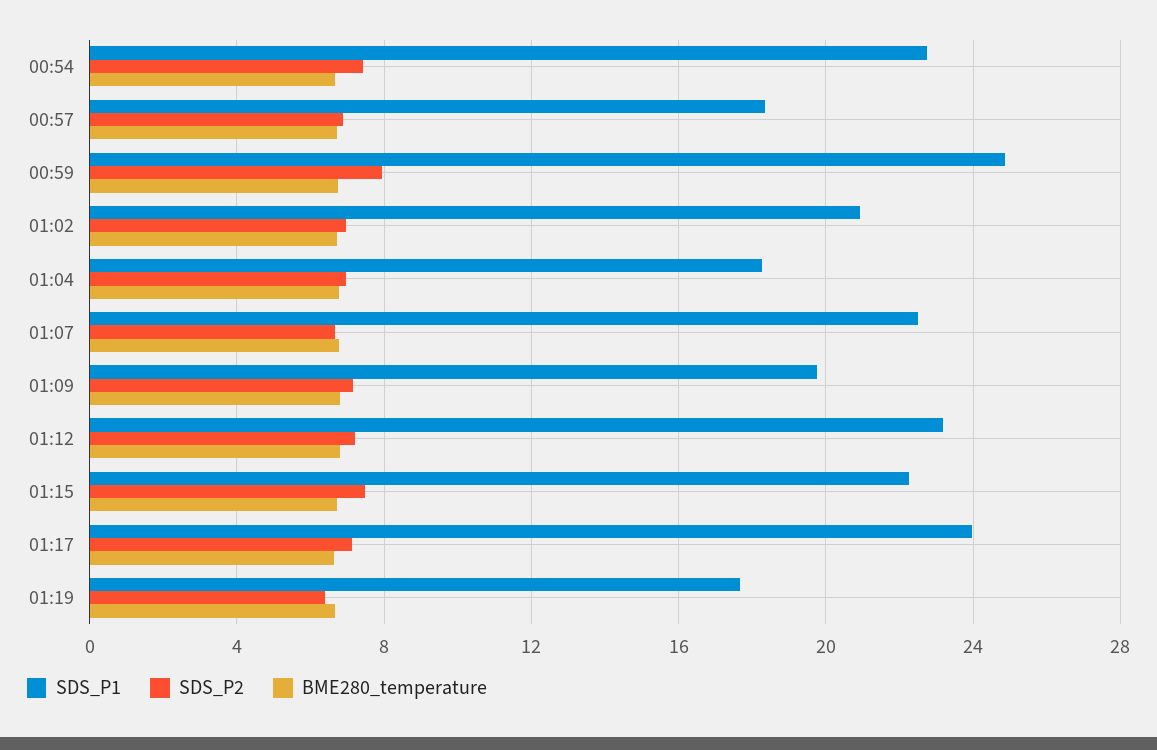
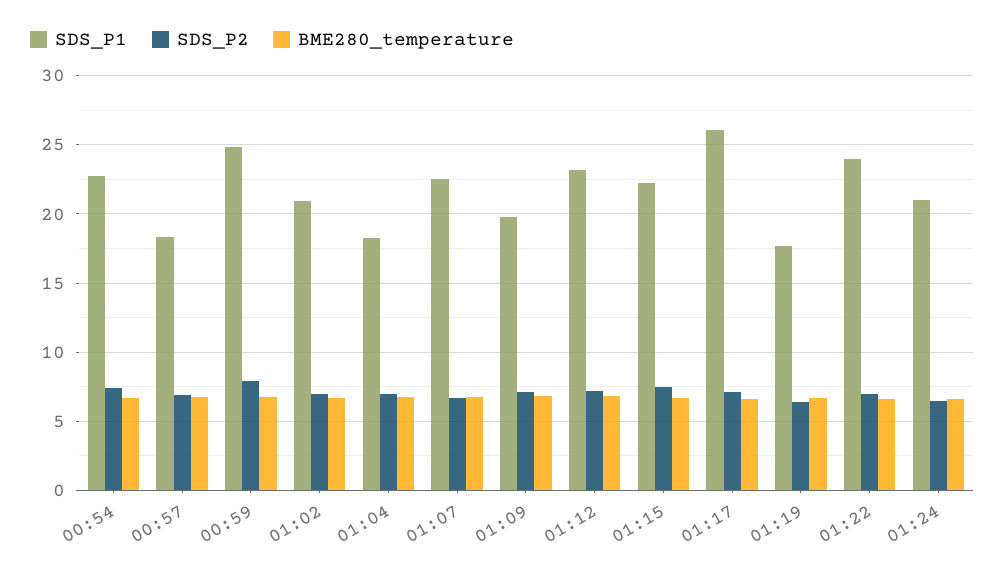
SDS_P1, 01:17: 24 -> 26
SDS_P1, 01:22: none -> 24
SDS_P2, 01:22: none -> 7
BME280_temperature, 01:22: none -> 6.5
SDS_P1, 01:24: none -> 21
SDS_P2, 01:24: none -> 6.5
BME280_temperature, 01:24: none -> 6.5

